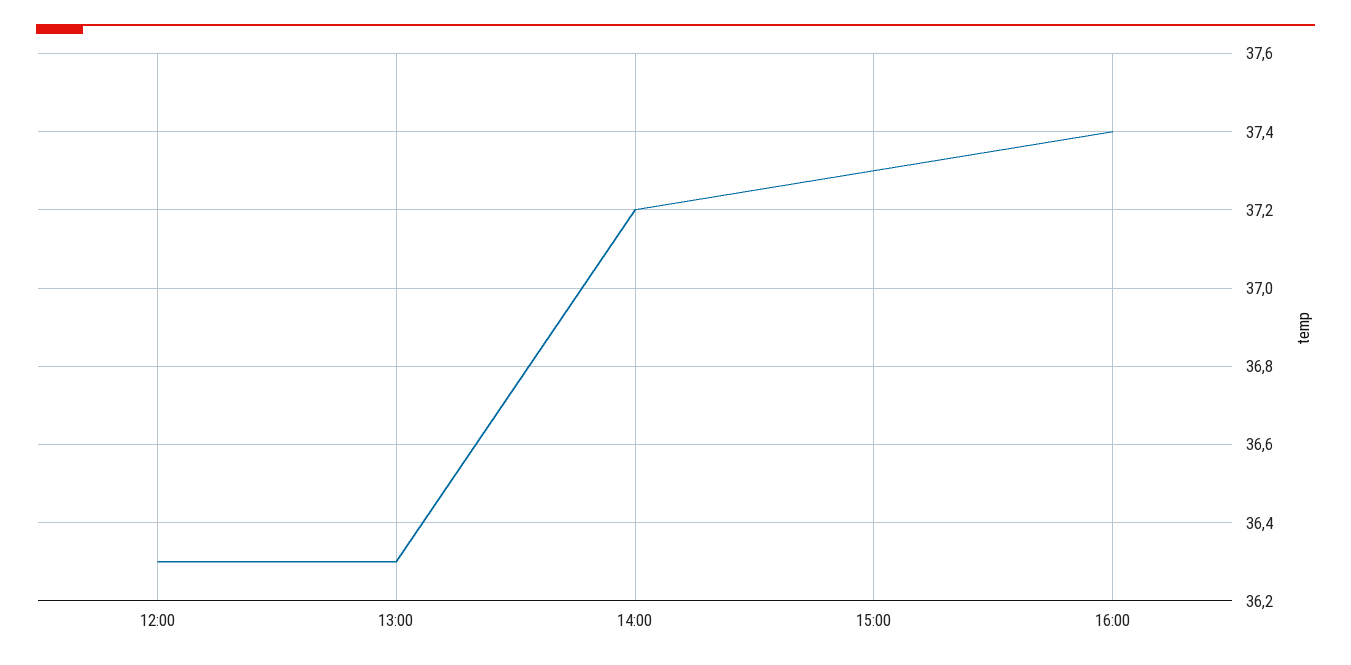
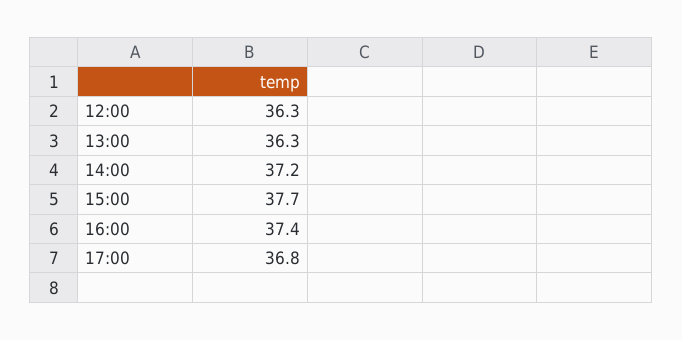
15:00: 37.3 -> 37.7
17:00: none -> 36.8

